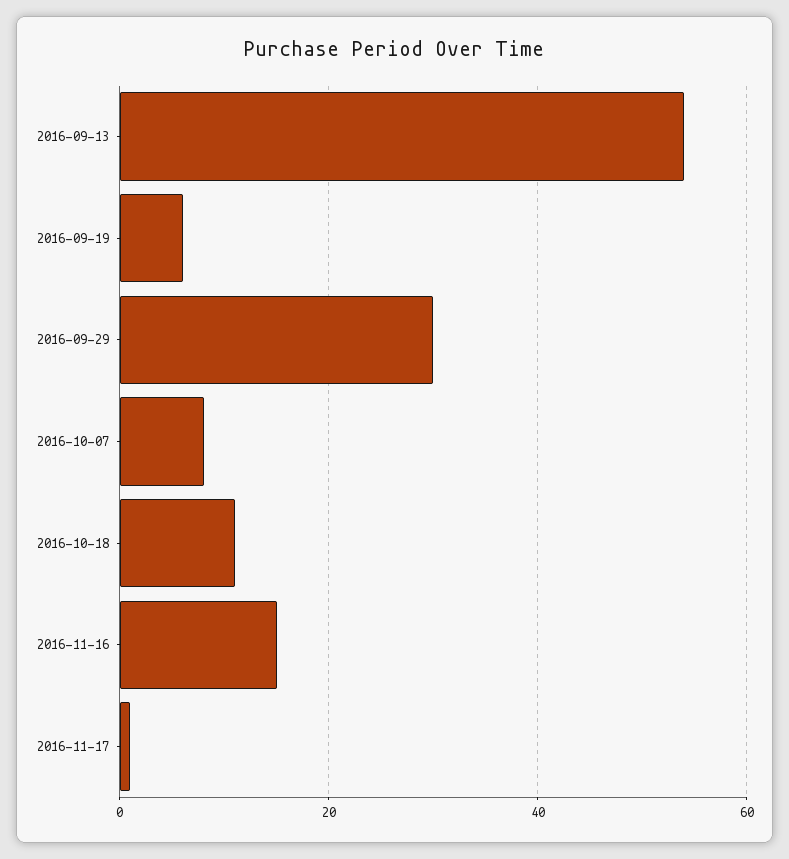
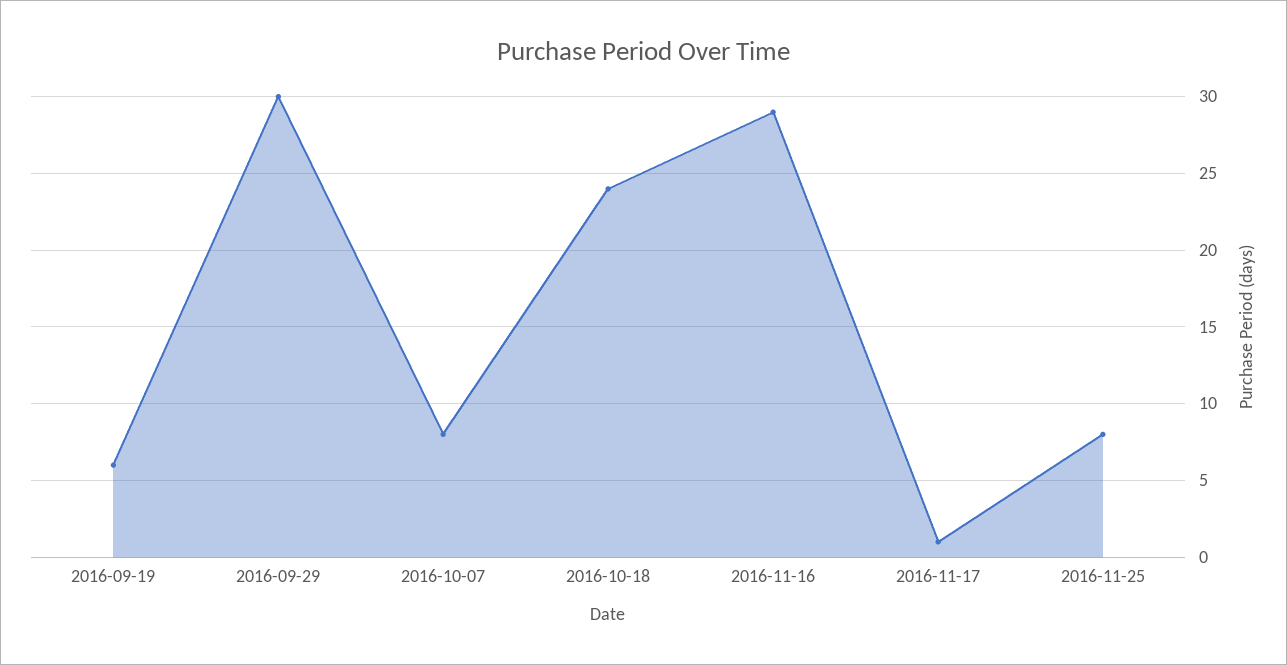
2016-09-13: 55 -> none
2016-10-18: 10 -> 24
2016-11-16: 15 -> 29
2016-11-25: none -> 8

